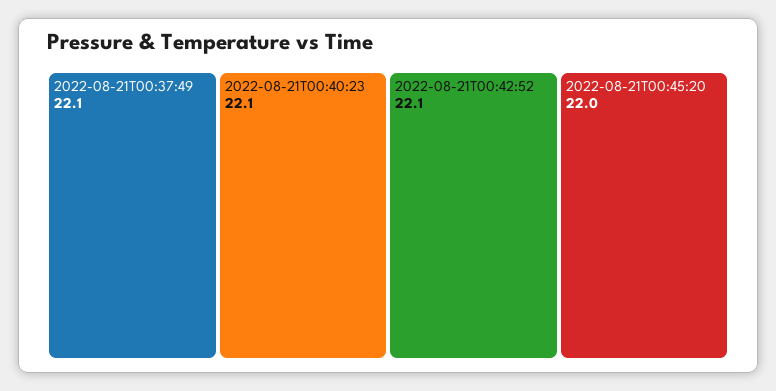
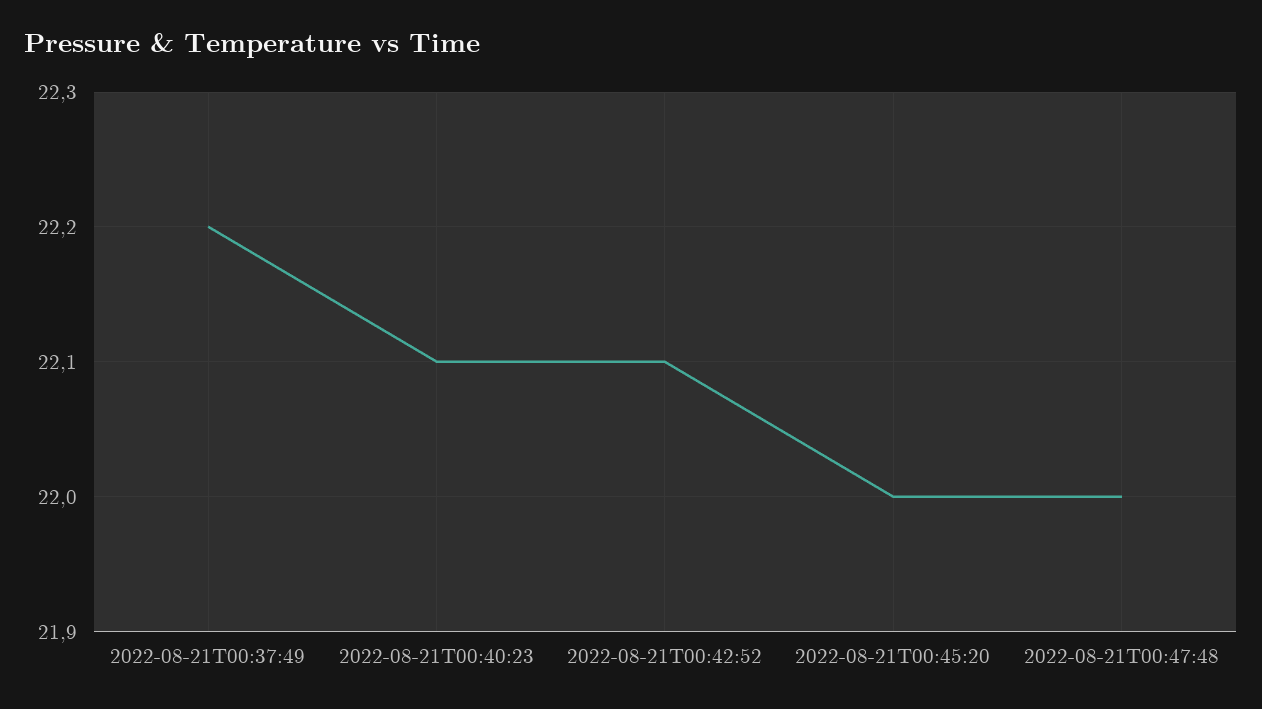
2022-08-21T00:37:49: 22.1 -> 22.2
2022-08-21T00:47:48: none -> 22

